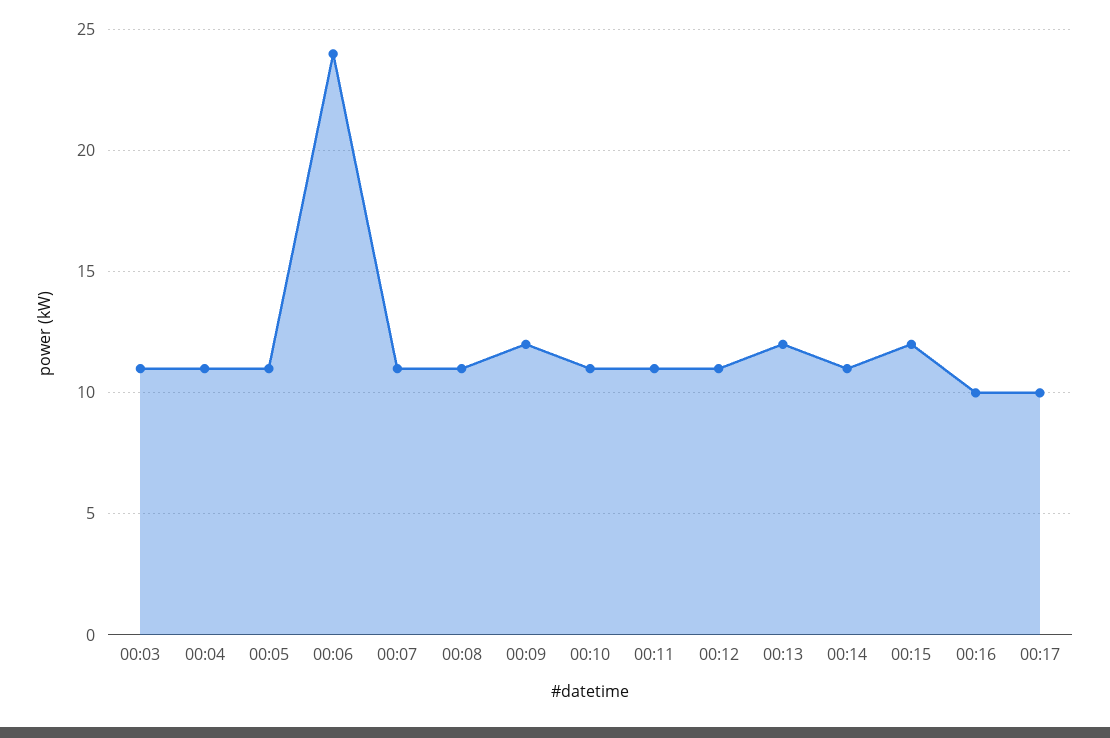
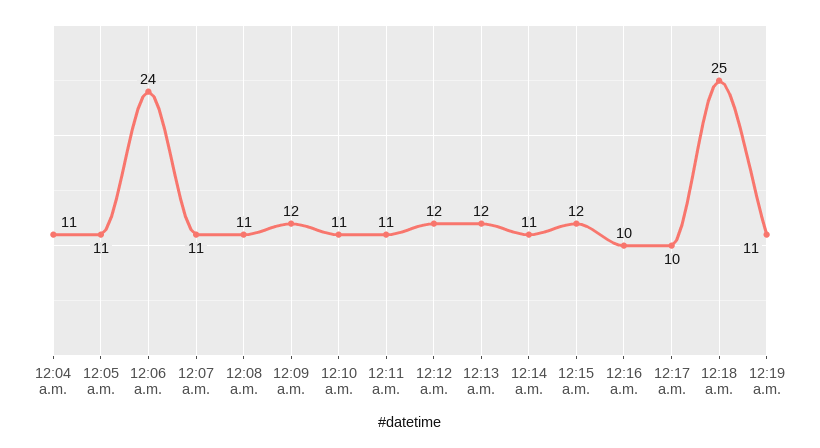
00:03: 11 -> none
00:12: 11 -> 12
12:18 a.m.: none -> 25
12:19 a.m.: none -> 11

